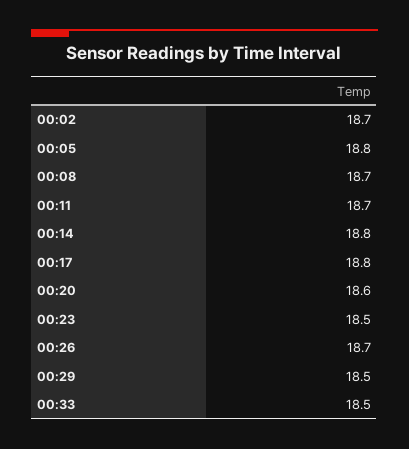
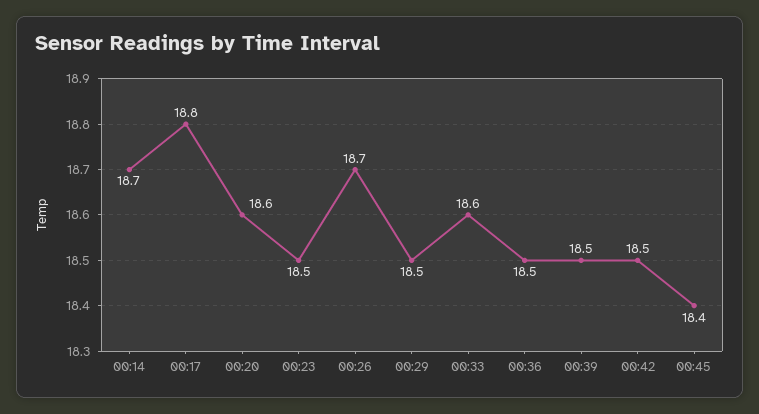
00:02: 18.7 -> none
00:05: 18.8 -> none
00:08: 18.7 -> none
00:11: 18.7 -> none
00:14: 18.8 -> 18.7
00:33: 18.5 -> 18.6
00:36: none -> 18.5
00:39: none -> 18.5
00:42: none -> 18.5
00:45: none -> 18.4

